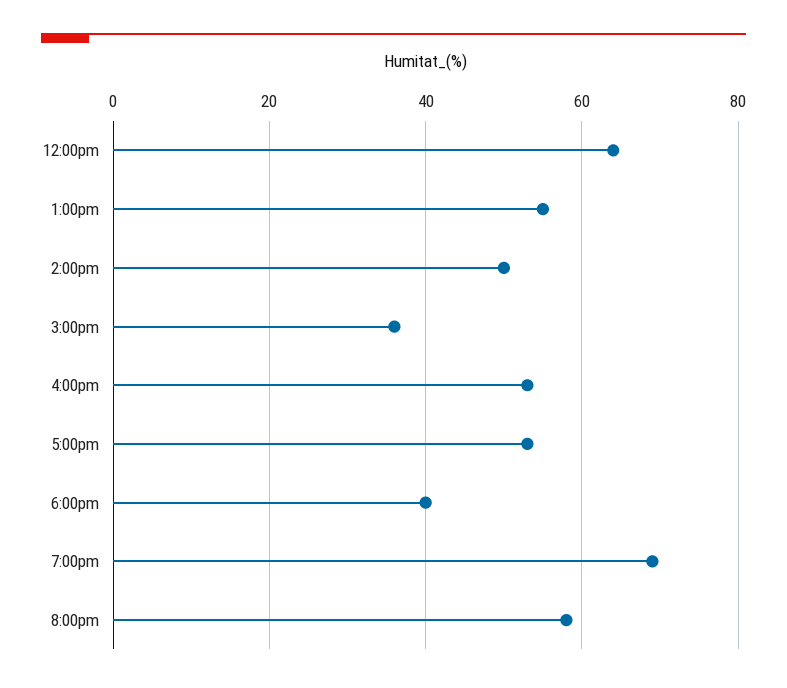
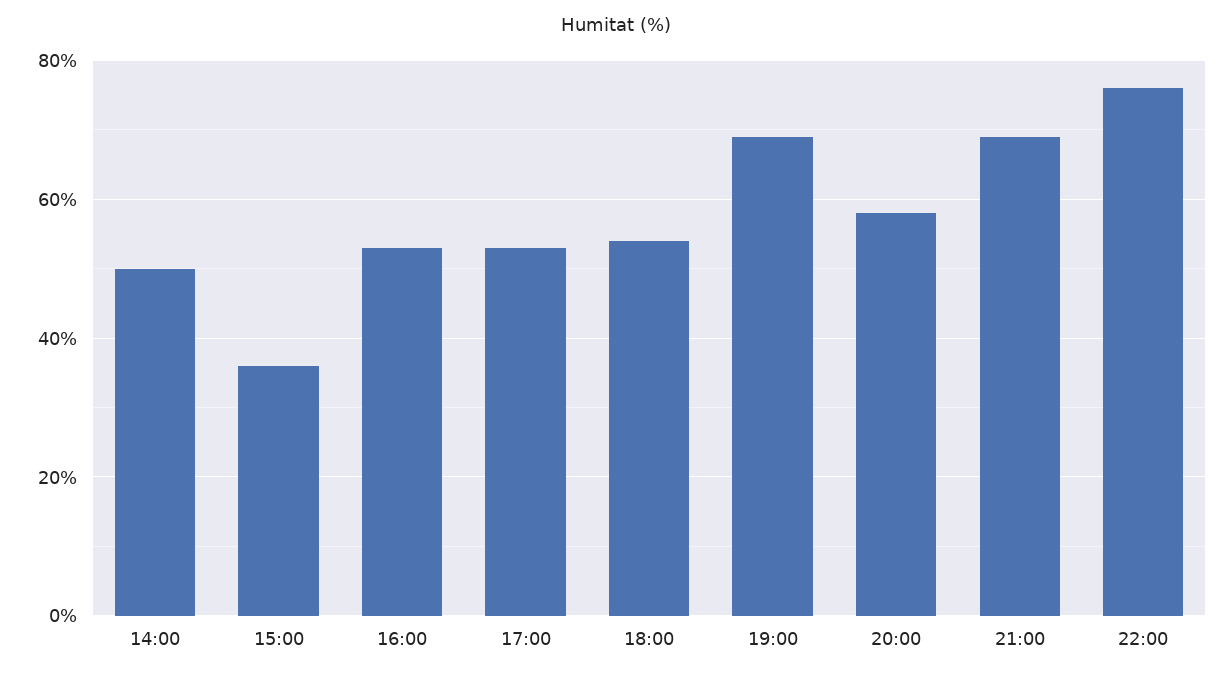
12:00pm: 65 -> none
1:00pm: 55 -> none
6:00pm: 40 -> 55
21:00: none -> 70
22:00: none -> 75

